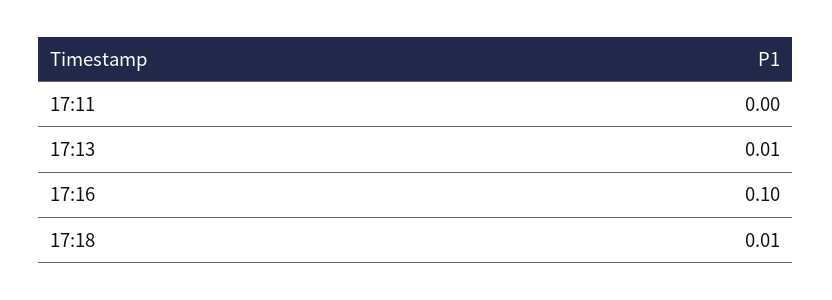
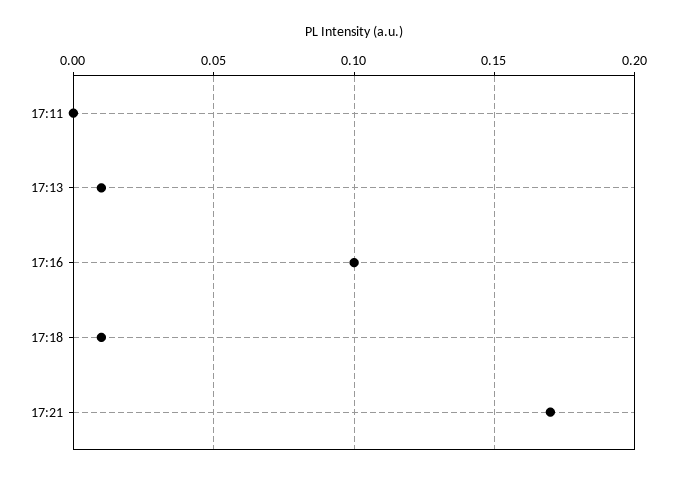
17:21: none -> 0.17

